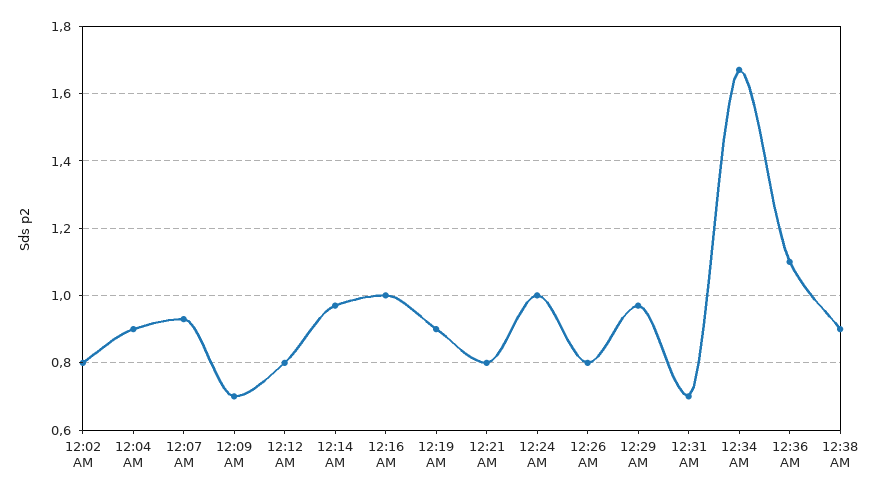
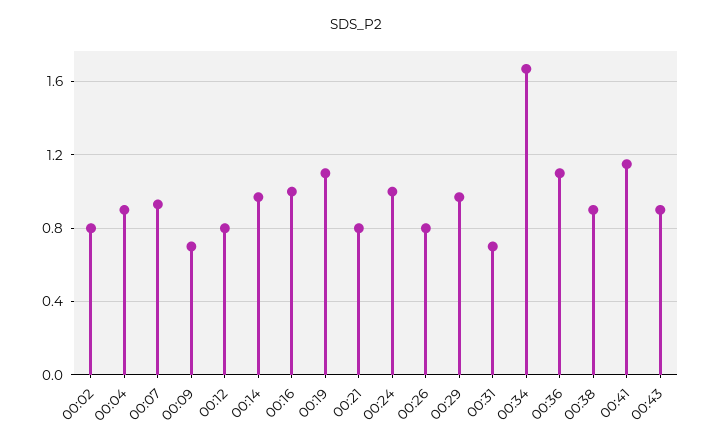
12:19 AM: 0.9 -> 1.1
00:41: none -> 1.15
00:43: none -> 0.9

